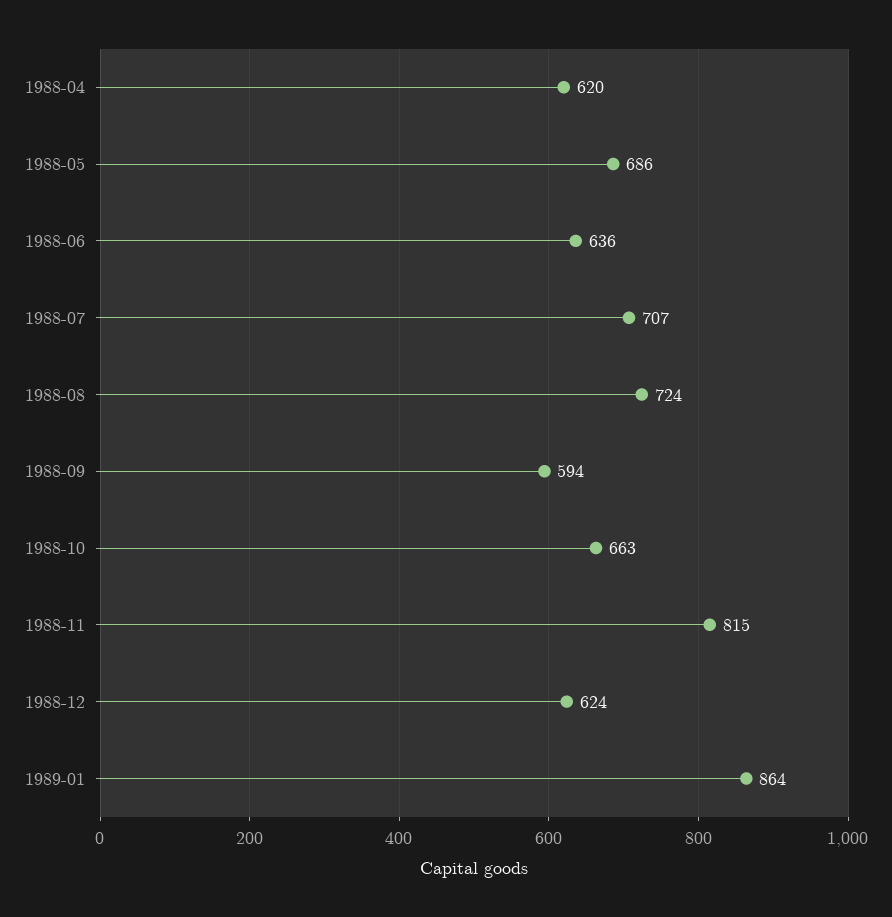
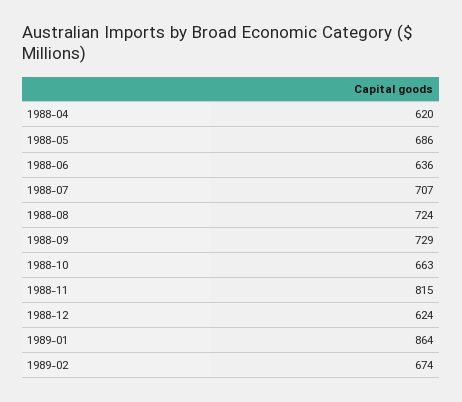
1988-09: 594 -> 729
1989-02: none -> 674

